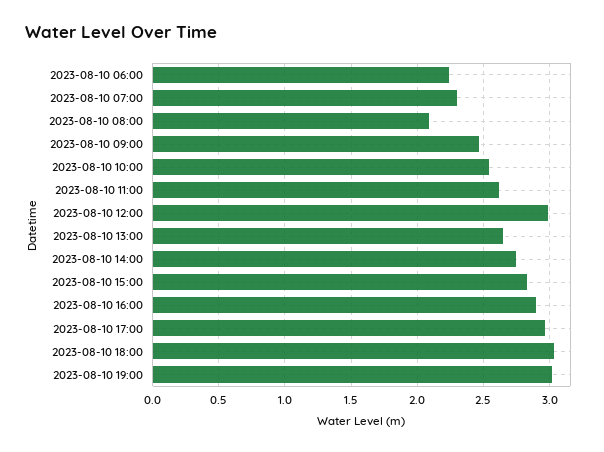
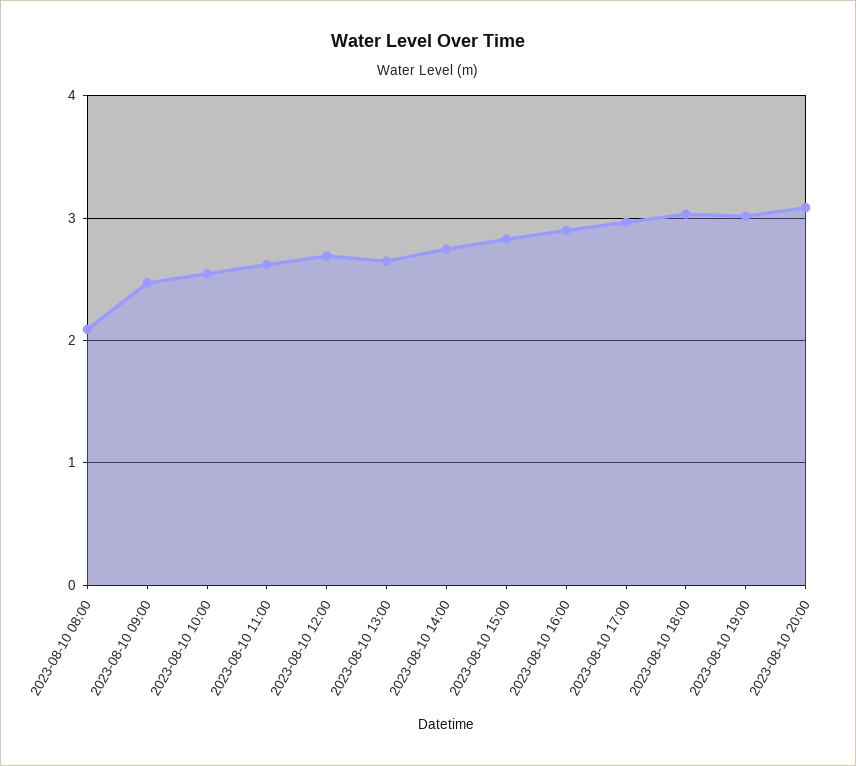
2023-08-10 06:00: 2.25 -> none
2023-08-10 07:00: 2.3 -> none
2023-08-10 12:00: 3 -> 2.7
2023-08-10 20:00: none -> 3.1

